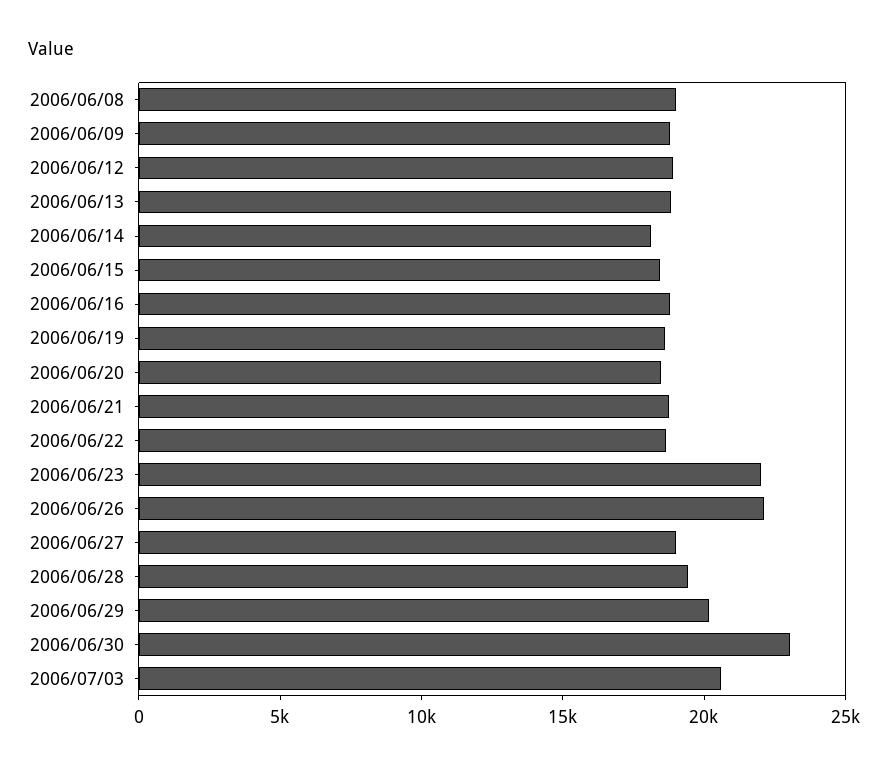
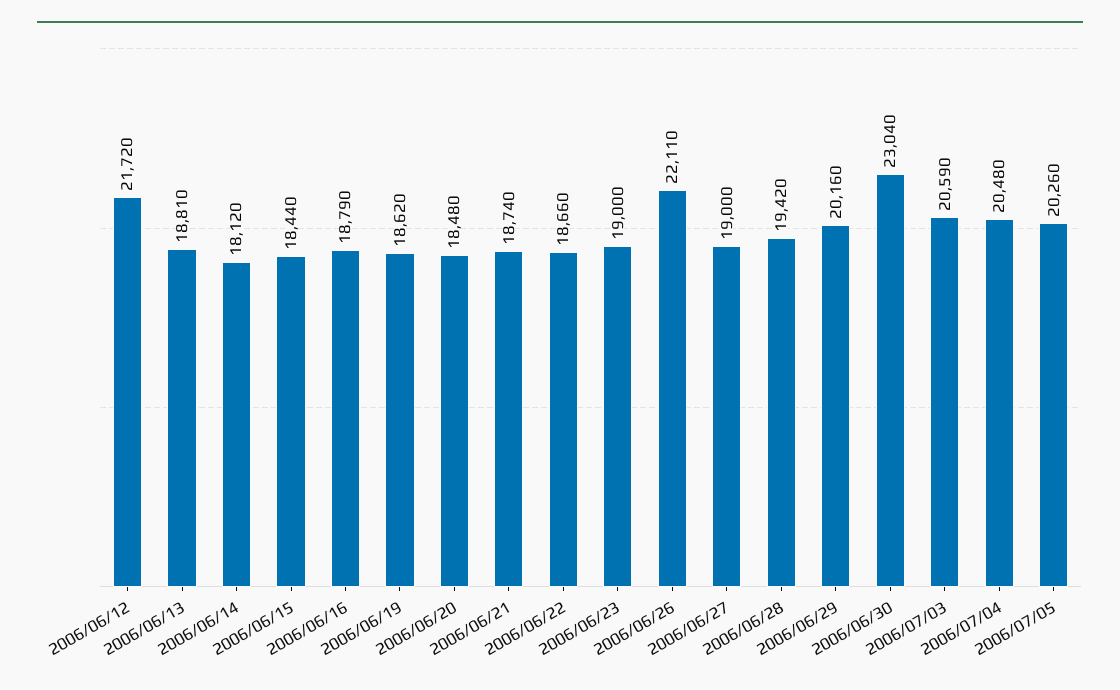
2006/06/08: 19000 -> none
2006/06/09: 19000 -> none
2006/06/12: 19000 -> 21720
2006/06/23: 22000 -> 19000
2006/07/04: none -> 20480
2006/07/05: none -> 20260

